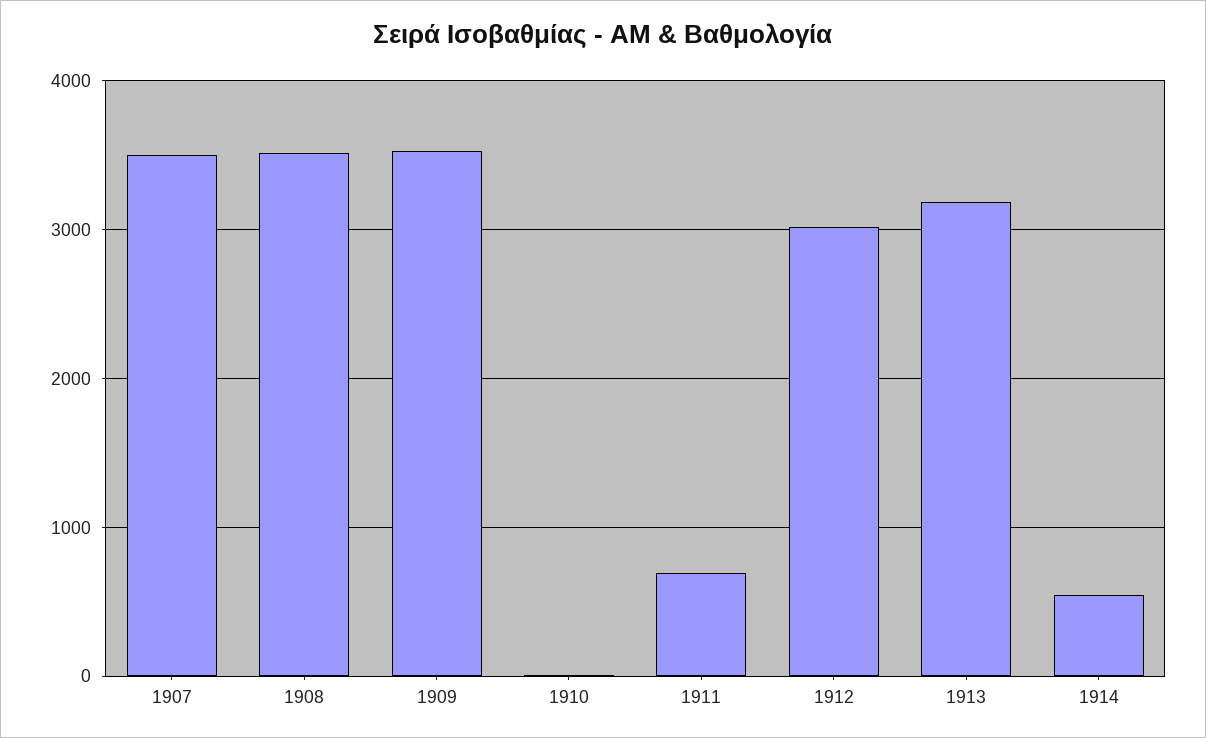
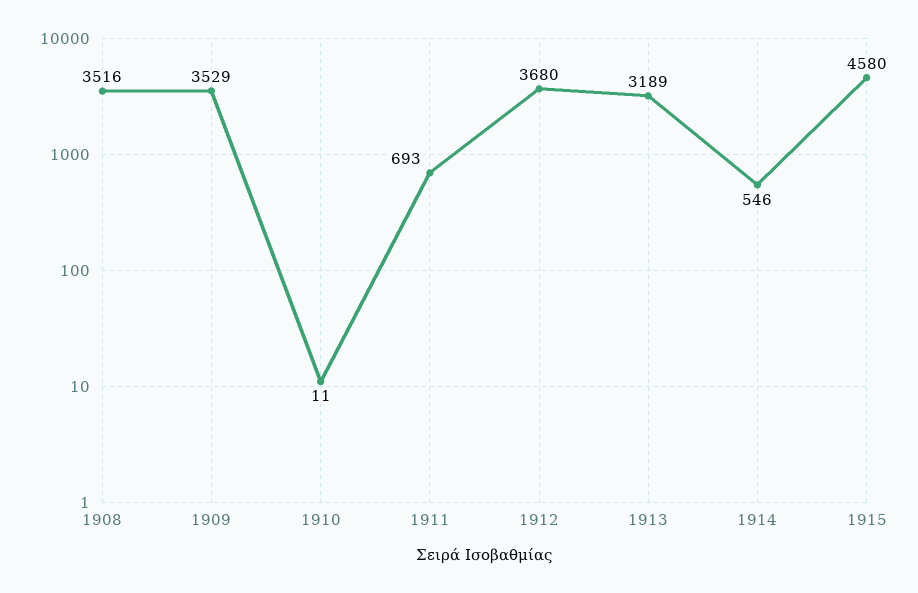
1907: 3500 -> none
1912: 3000 -> 3680
1915: none -> 4580

